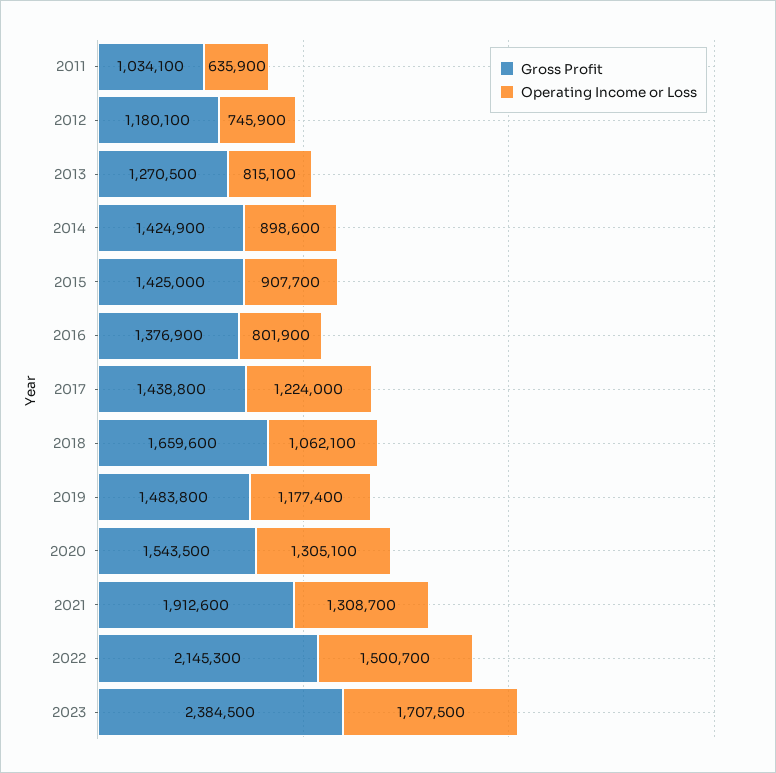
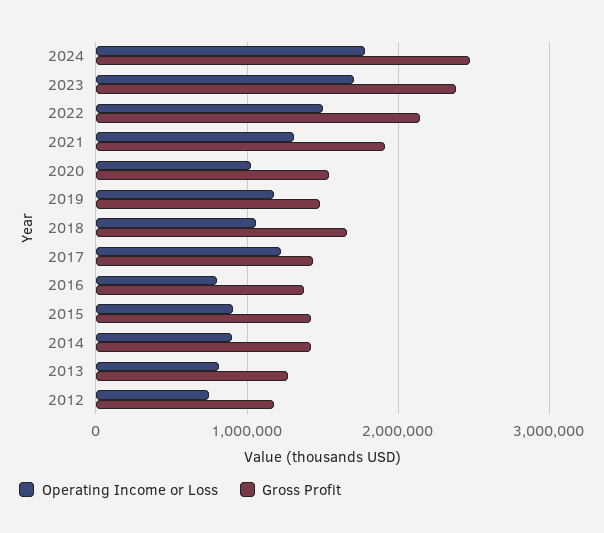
Gross Profit, 2011: 1034100 -> none
Operating Income or Loss, 2011: 635900 -> none
Operating Income or Loss, 2020: 1305100 -> 1000000
Operating Income or Loss, 2024: none -> 1800000
Gross Profit, 2024: none -> 2500000

